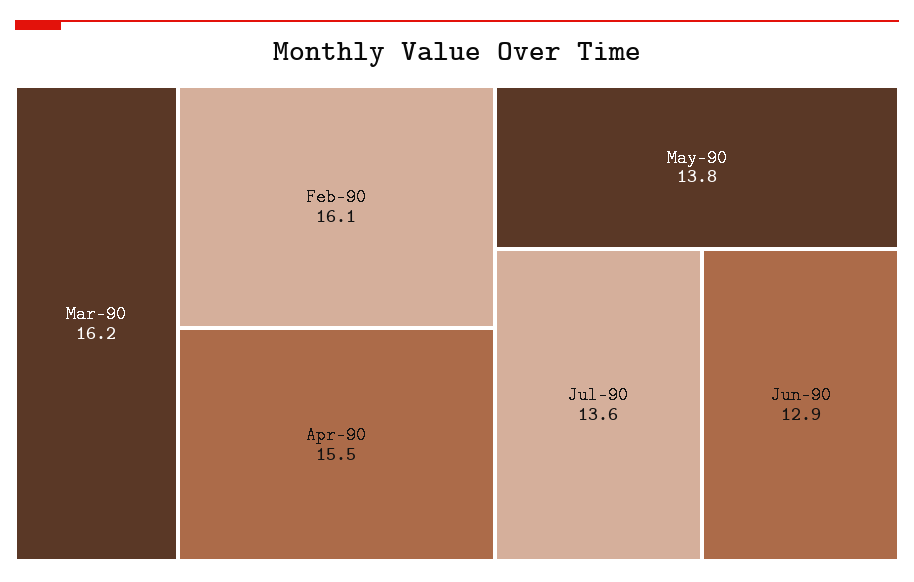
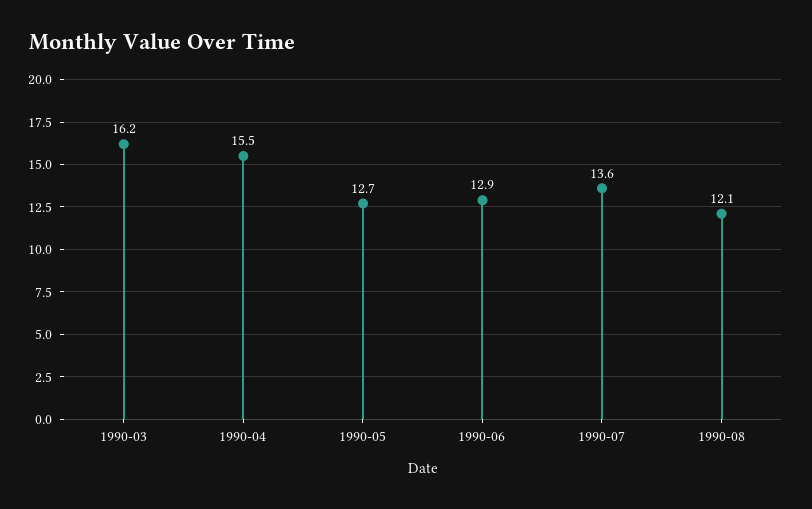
Feb-90: 16.1 -> none
May-90: 13.8 -> 12.7
1990-08: none -> 12.1

